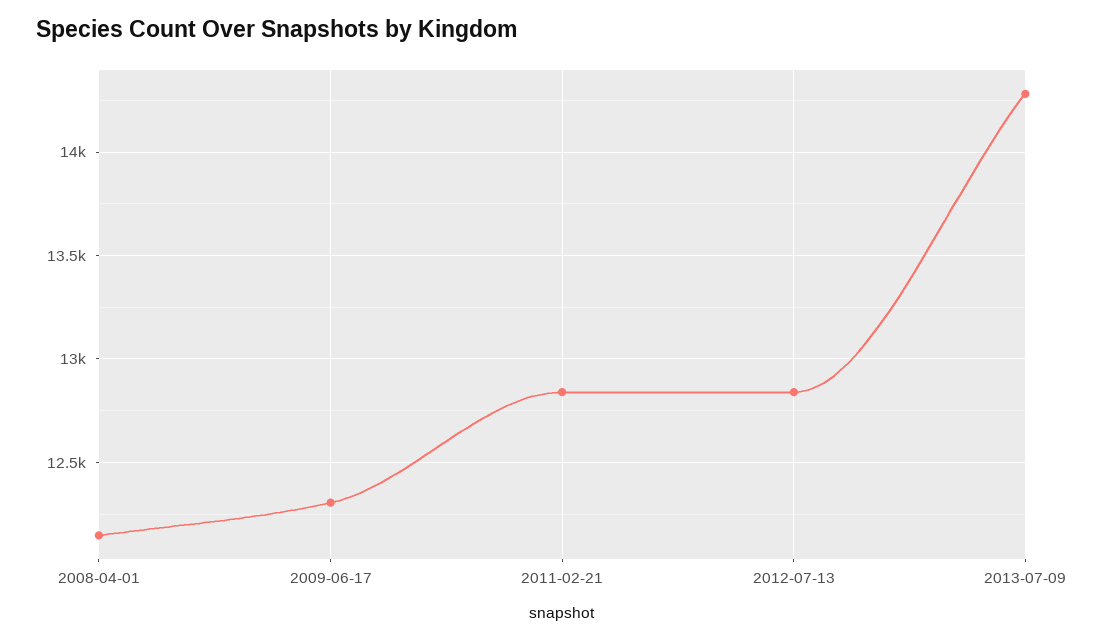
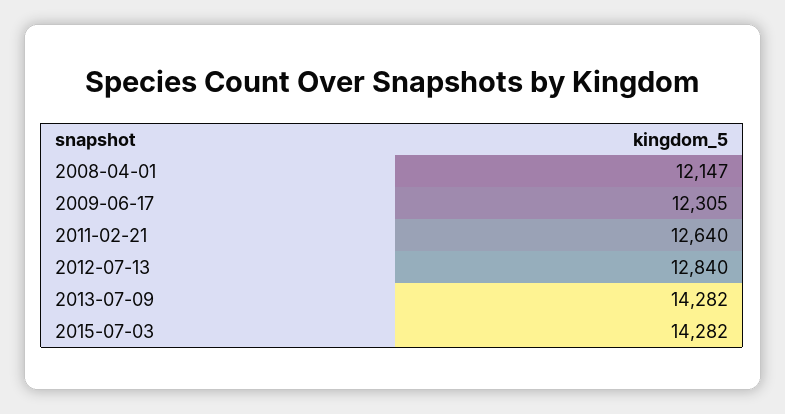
2011-02-21: 12850 -> 12640
2015-07-03: none -> 14282

